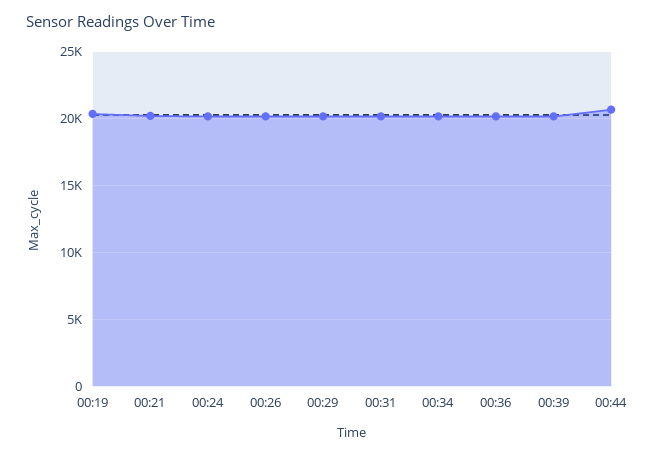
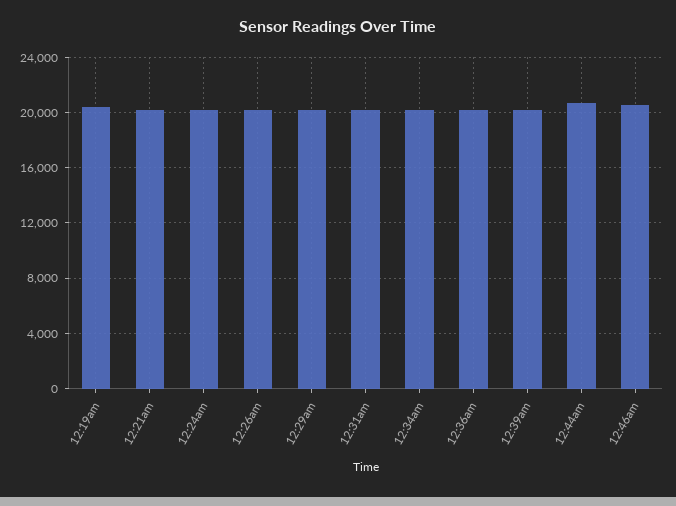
12:46am: none -> 20500

